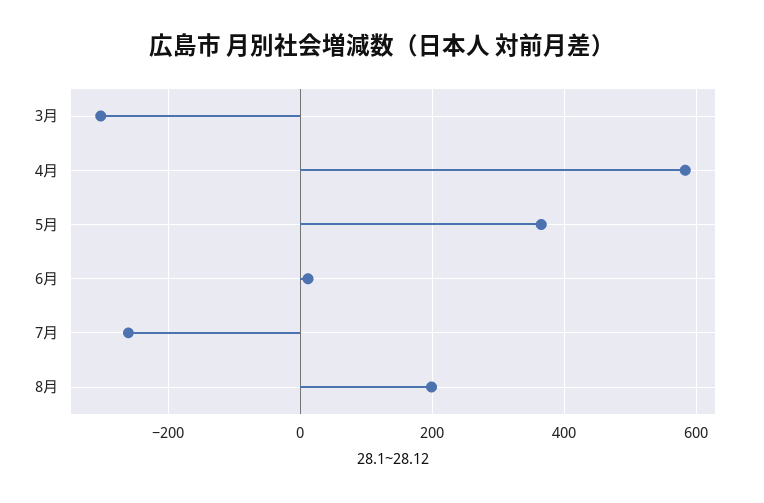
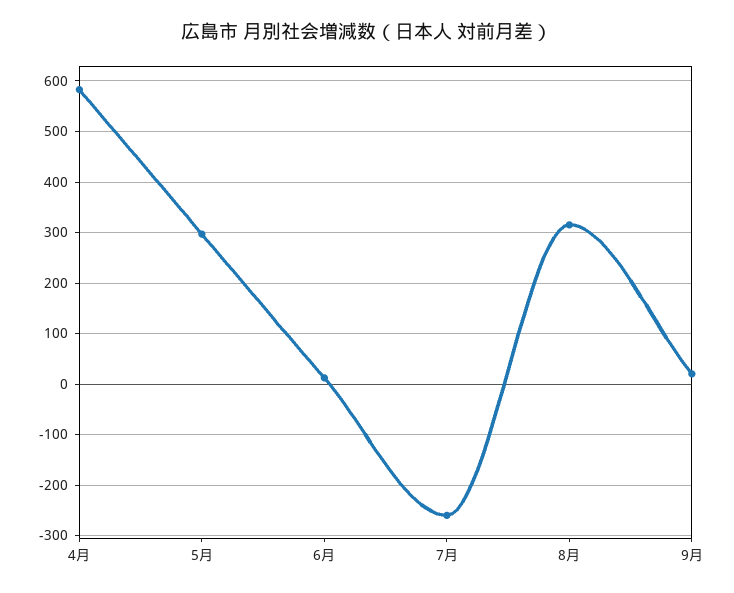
3月: -300 -> none
5月: 360 -> 300
8月: 200 -> 320
9月: none -> 20

